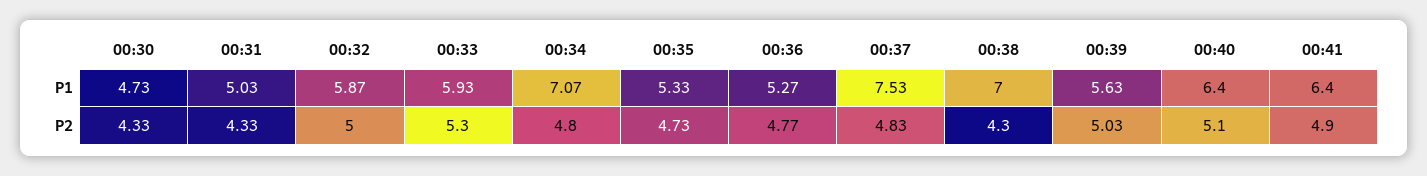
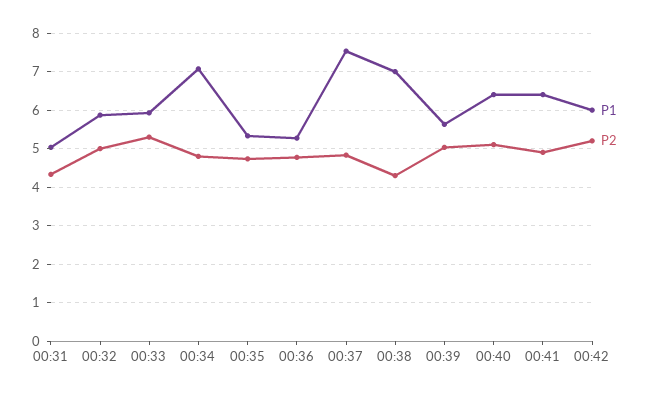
P1, 00:30: 4.73 -> none
P2, 00:30: 4.33 -> none
P1, 00:42: none -> 6
P2, 00:42: none -> 5.2

